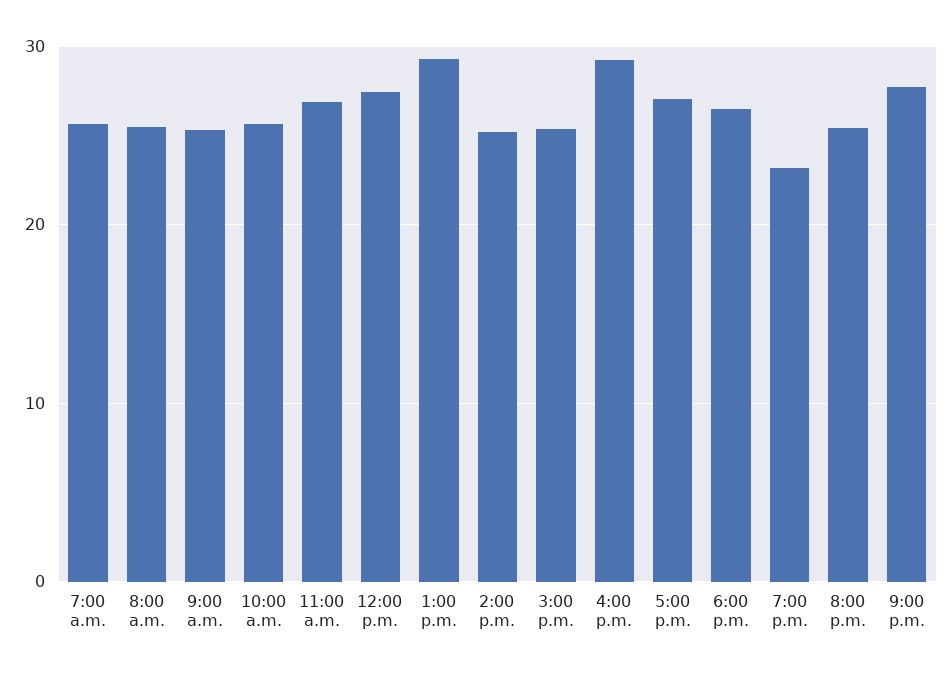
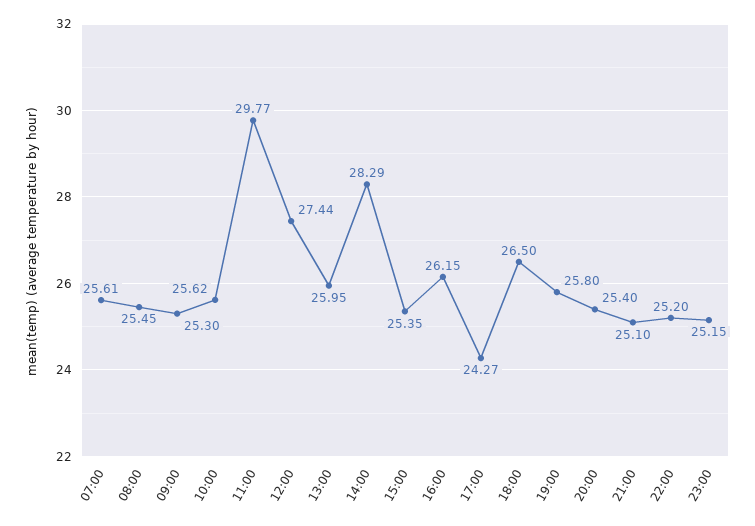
11:00 a.m.: 27 -> 29.77
1:00 p.m.: 29 -> 25.95
2:00 p.m.: 25 -> 28.29
4:00 p.m.: 29 -> 26.15
5:00 p.m.: 27 -> 24.27
7:00 p.m.: 23 -> 25.8
9:00 p.m.: 28 -> 25.1
22:00: none -> 25.2
23:00: none -> 25.15

